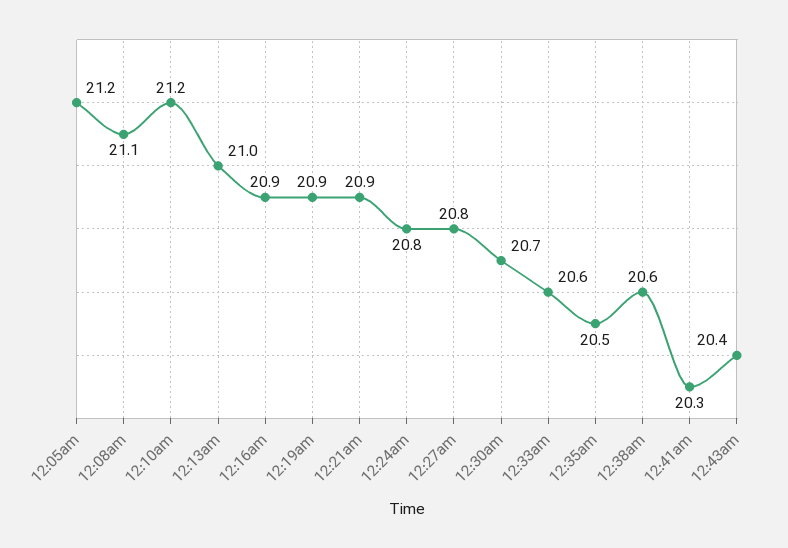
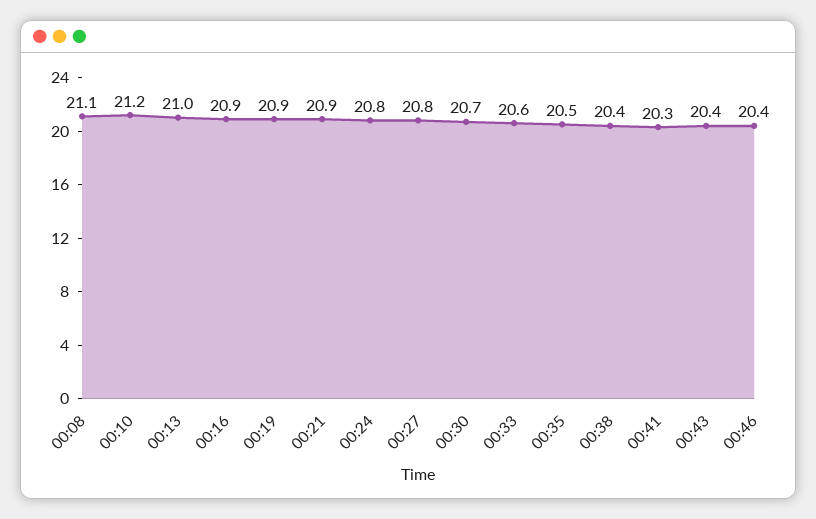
12:05am: 21.2 -> none
12:38am: 20.6 -> 20.4
00:46: none -> 20.4

